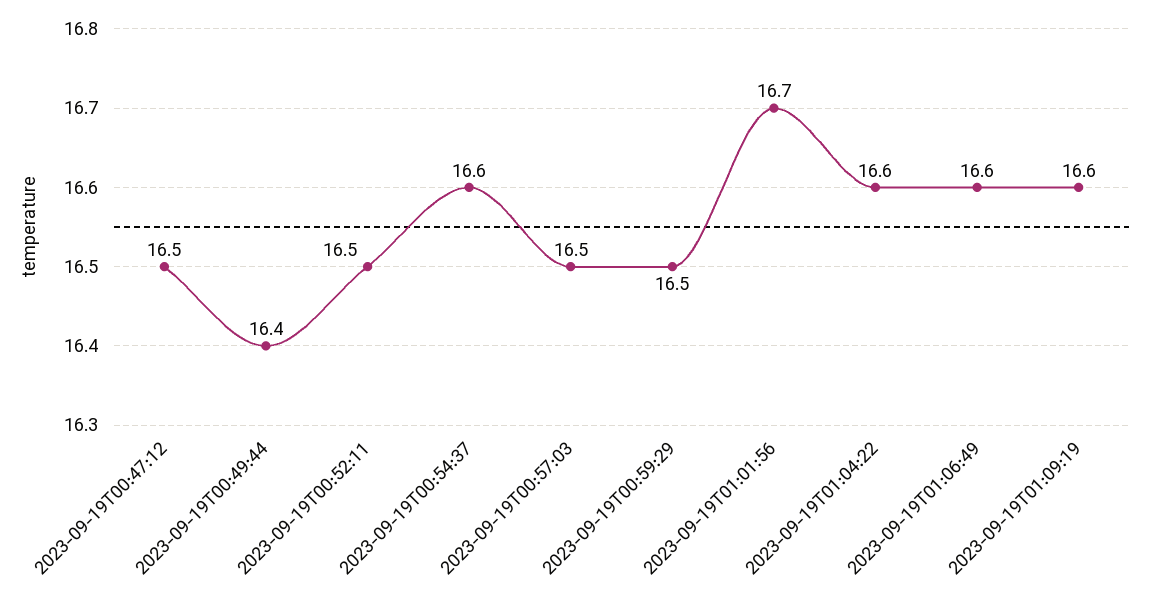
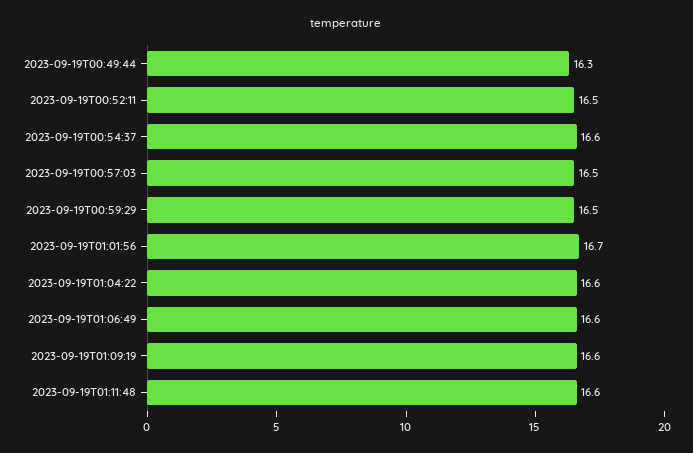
2023-09-19T00:47:12: 16.5 -> none
2023-09-19T00:49:44: 16.4 -> 16.3
2023-09-19T01:11:48: none -> 16.6

